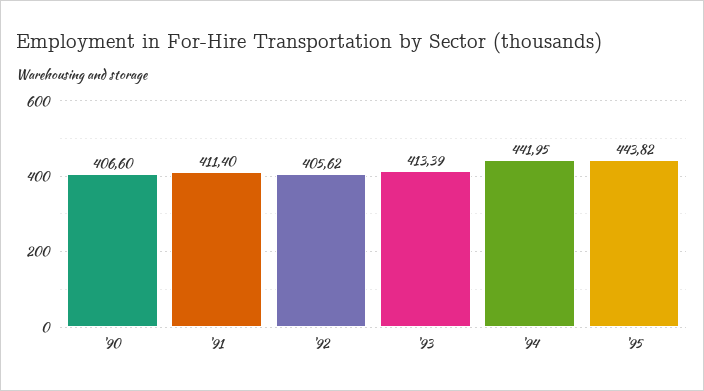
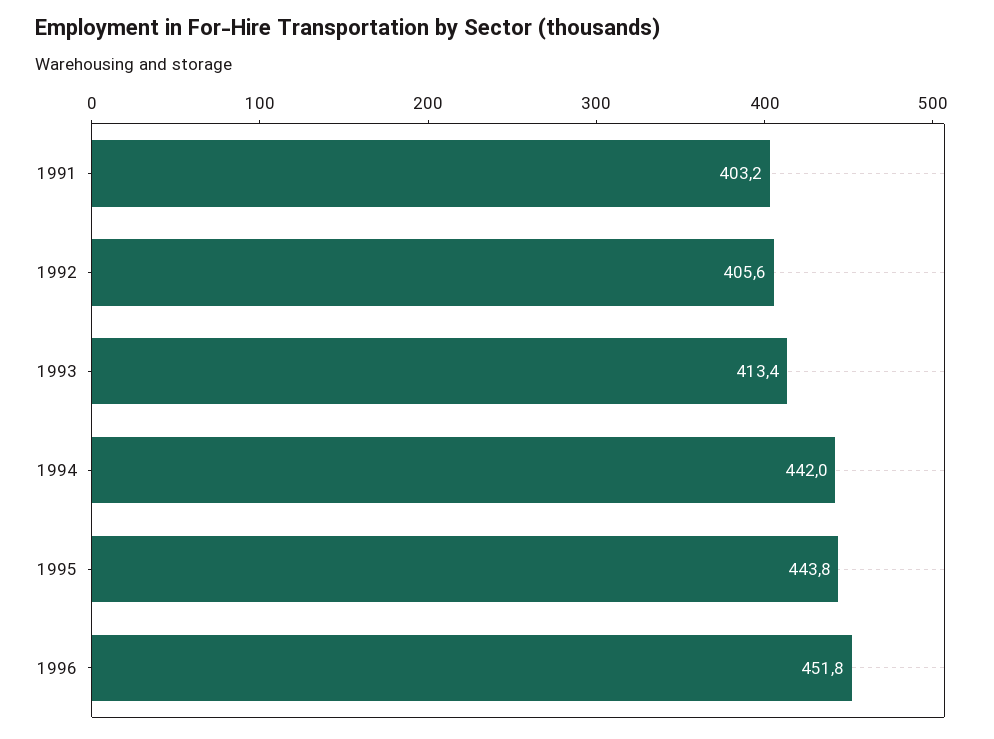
'90: 406.6 -> none
'91: 411.4 -> 403.2
1996: none -> 451.8

